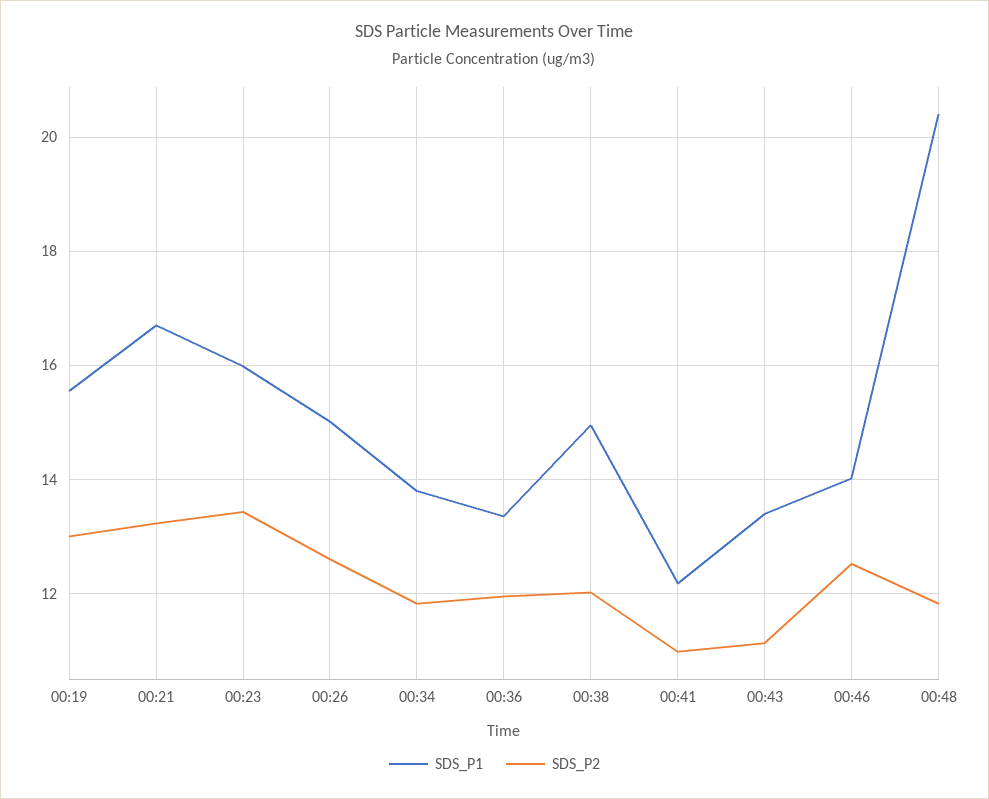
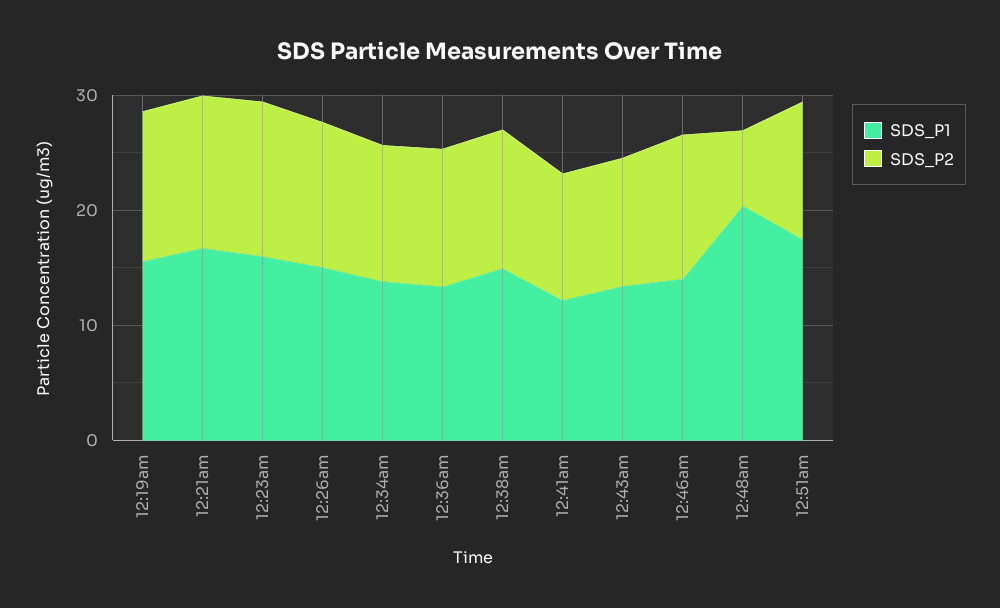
SDS_P2, 00:48: 11.8 -> 6
SDS_P1, 12:51am: none -> 18
SDS_P2, 12:51am: none -> 12

